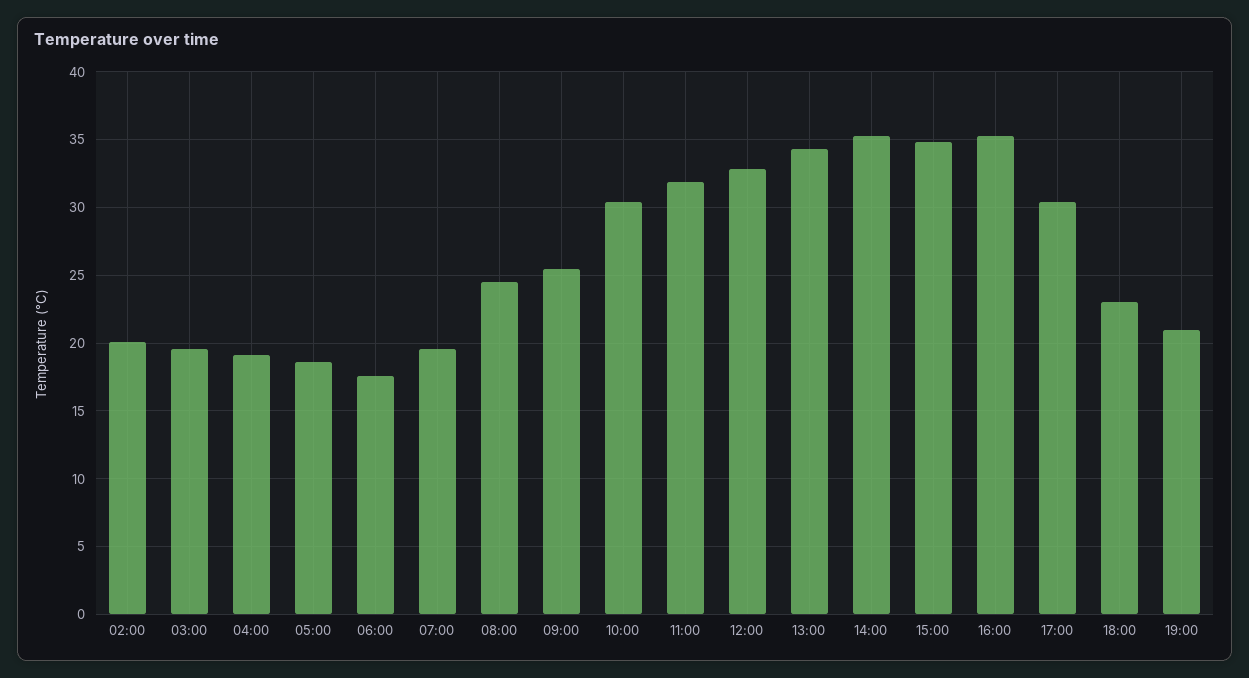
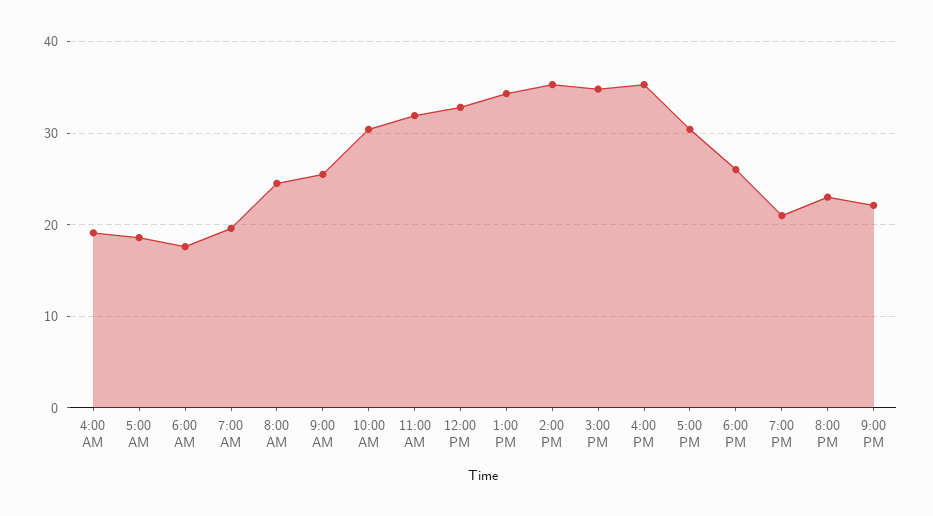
02:00: 20 -> none
03:00: 19.5 -> none
18:00: 23 -> 26
8:00 PM: none -> 23
9:00 PM: none -> 22

